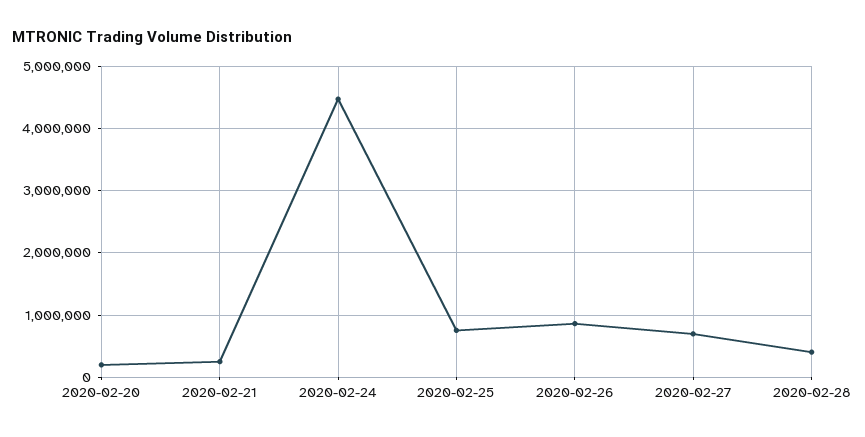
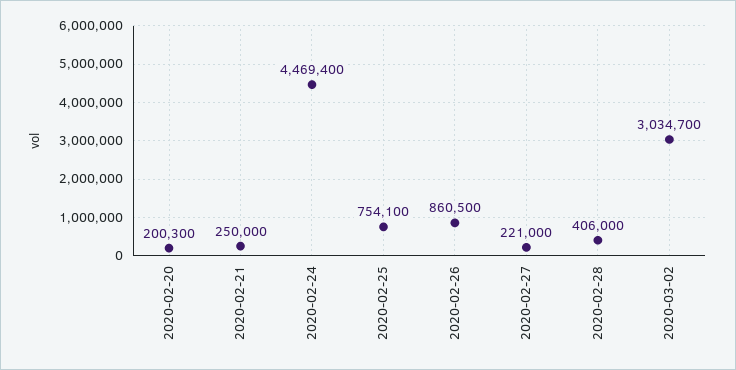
2020-02-27: 700000 -> 221000
2020-03-02: none -> 3034700

